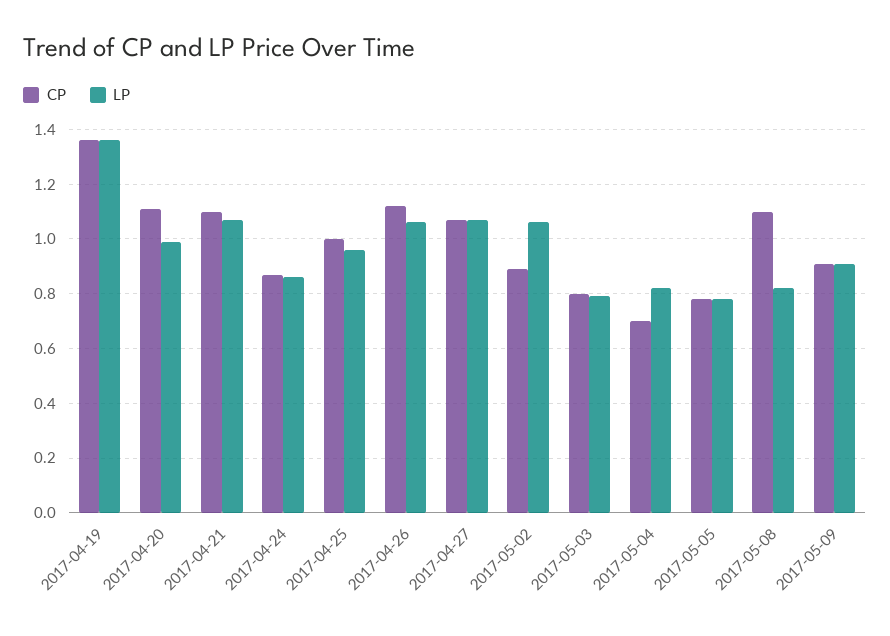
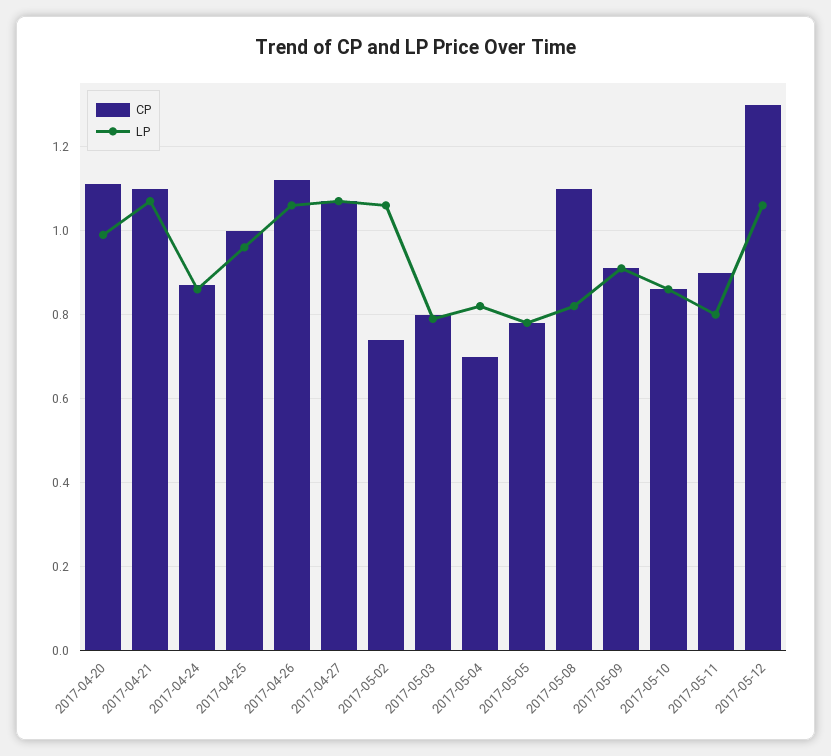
CP, 2017-04-19: 1.35 -> none
LP, 2017-04-19: 1.35 -> none
CP, 2017-05-02: 0.9 -> 0.75
CP, 2017-05-10: none -> 0.85
LP, 2017-05-10: none -> 0.85
CP, 2017-05-11: none -> 0.9
LP, 2017-05-11: none -> 0.8
CP, 2017-05-12: none -> 1.3
LP, 2017-05-12: none -> 1.05

